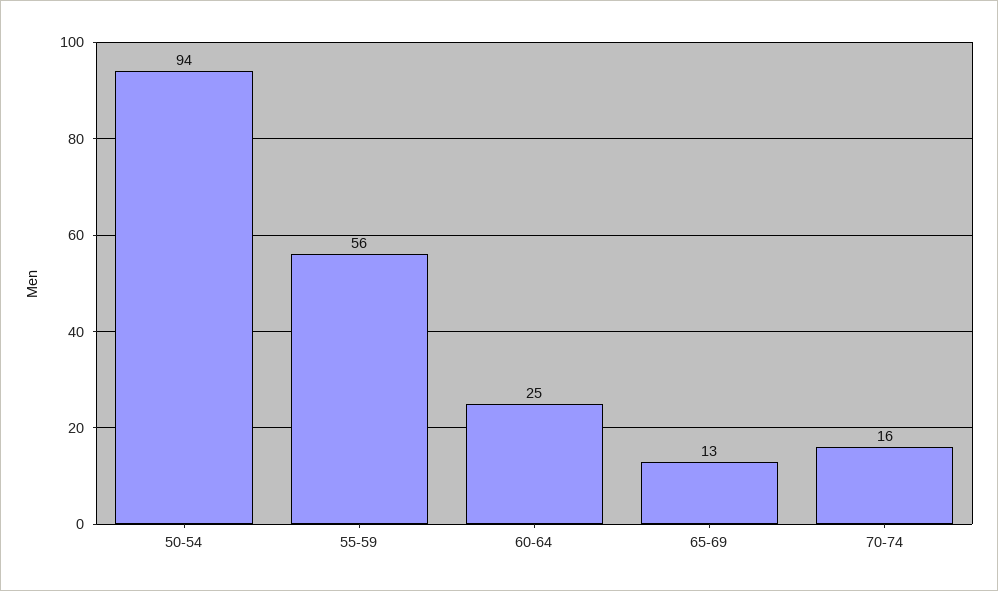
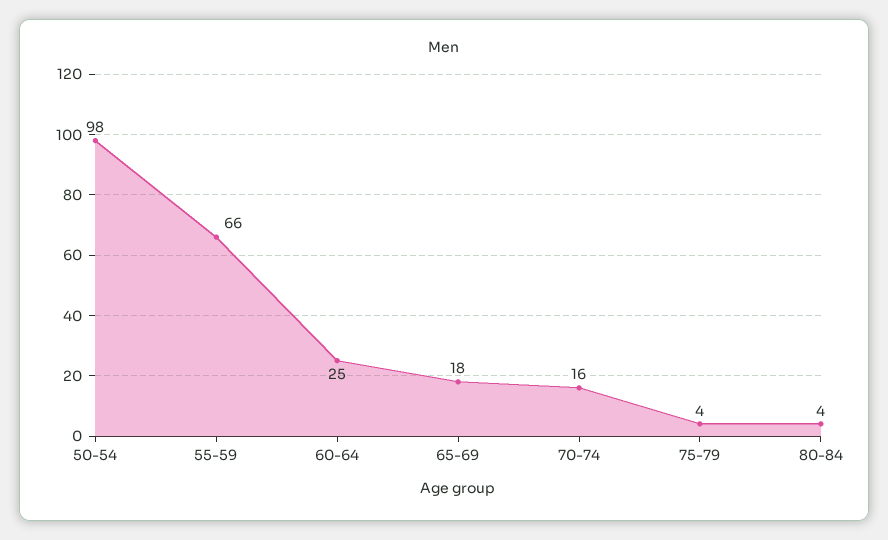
50-54: 94 -> 98
55-59: 56 -> 66
65-69: 13 -> 18
75-79: none -> 4
80-84: none -> 4

